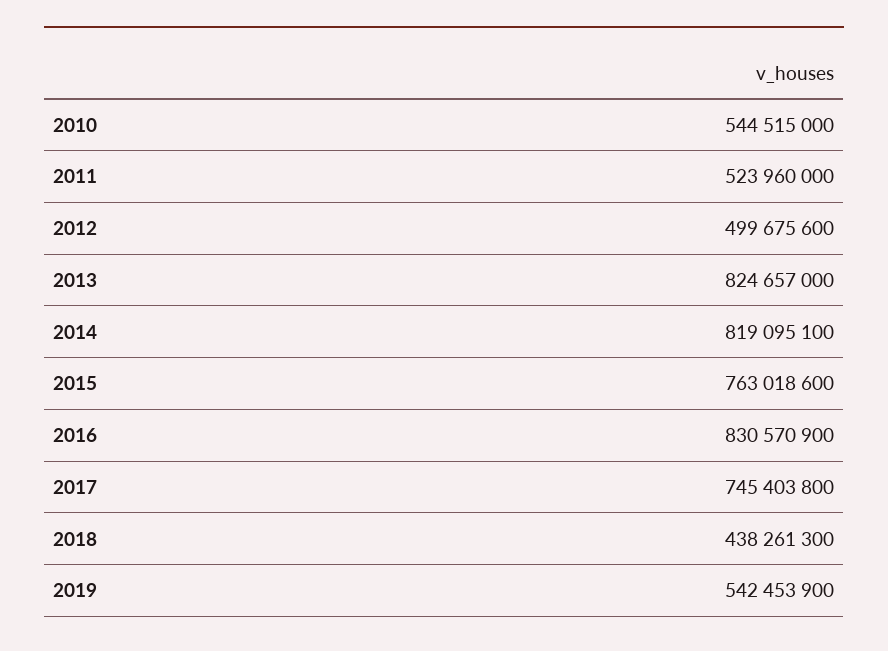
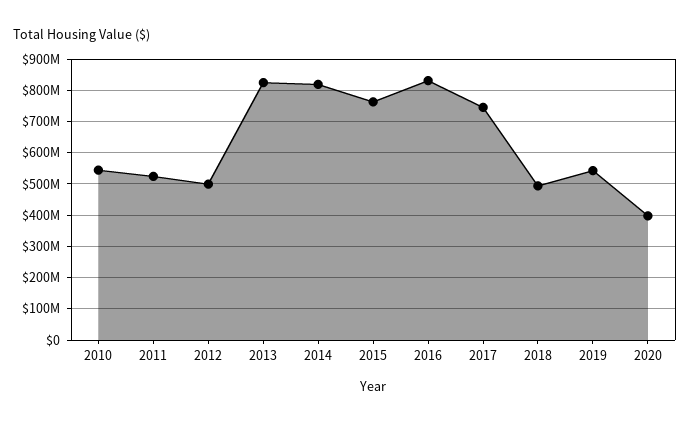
2018: 438261300 -> 500000000
2020: none -> 400000000

